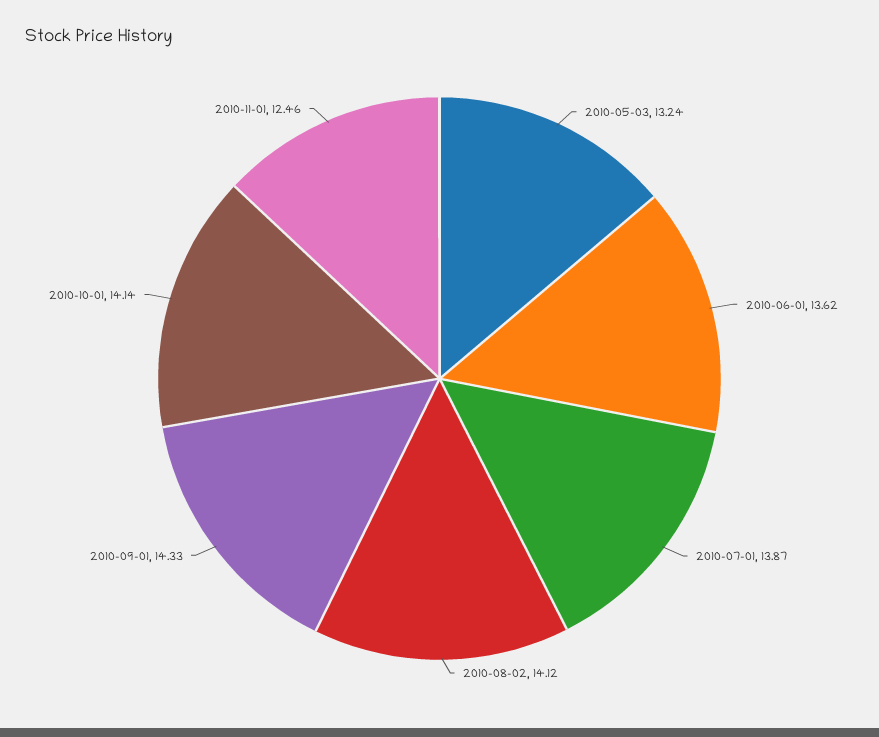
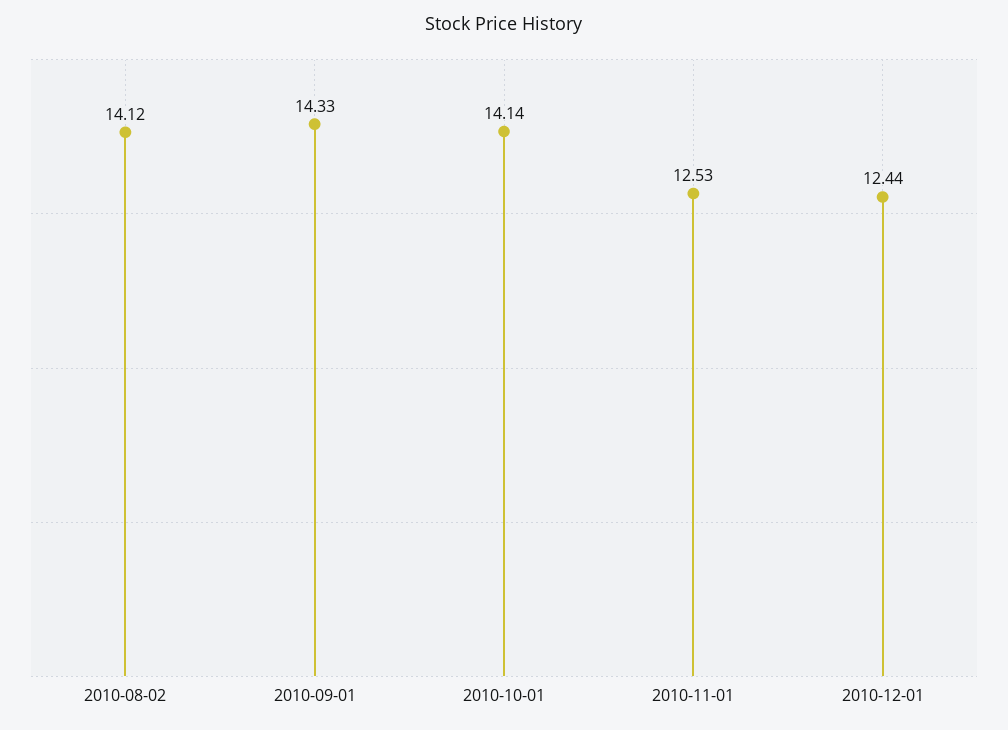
2010-05-03: 13.24 -> none
2010-06-01: 13.62 -> none
2010-07-01: 13.87 -> none
2010-11-01: 12.46 -> 12.53
2010-12-01: none -> 12.44

